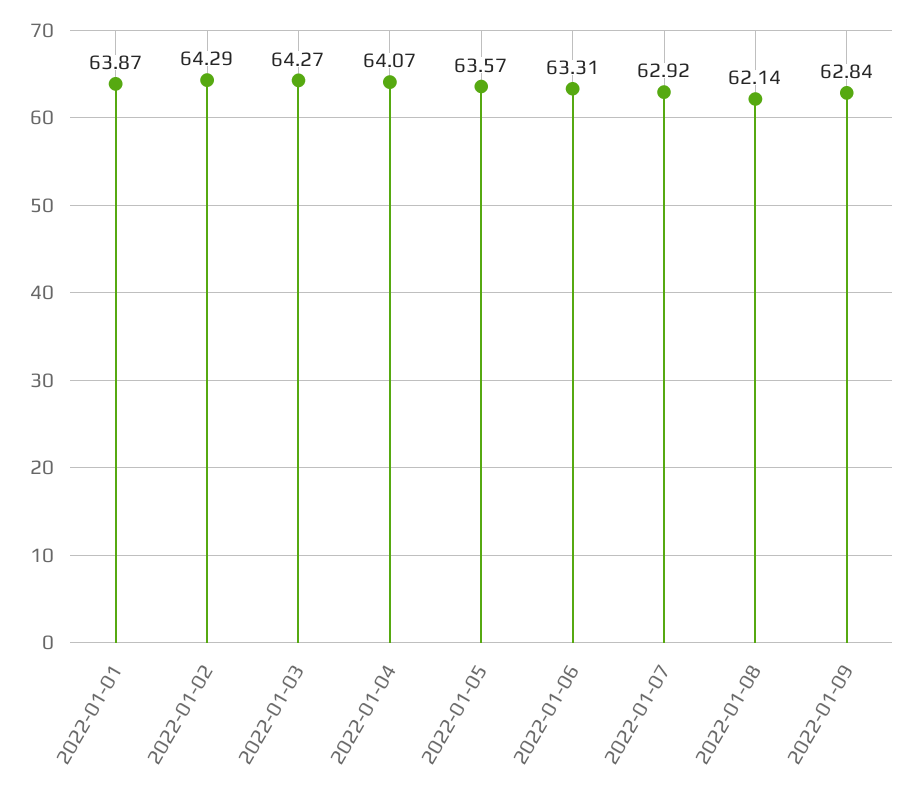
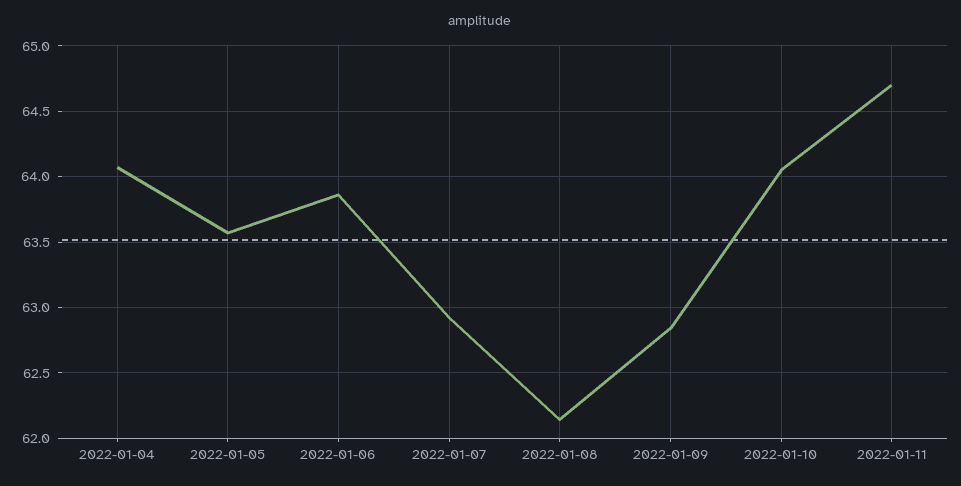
2022-01-01: 63.87 -> none
2022-01-02: 64.29 -> none
2022-01-03: 64.27 -> none
2022-01-06: 63.31 -> 63.85
2022-01-10: none -> 64.05
2022-01-11: none -> 64.7

